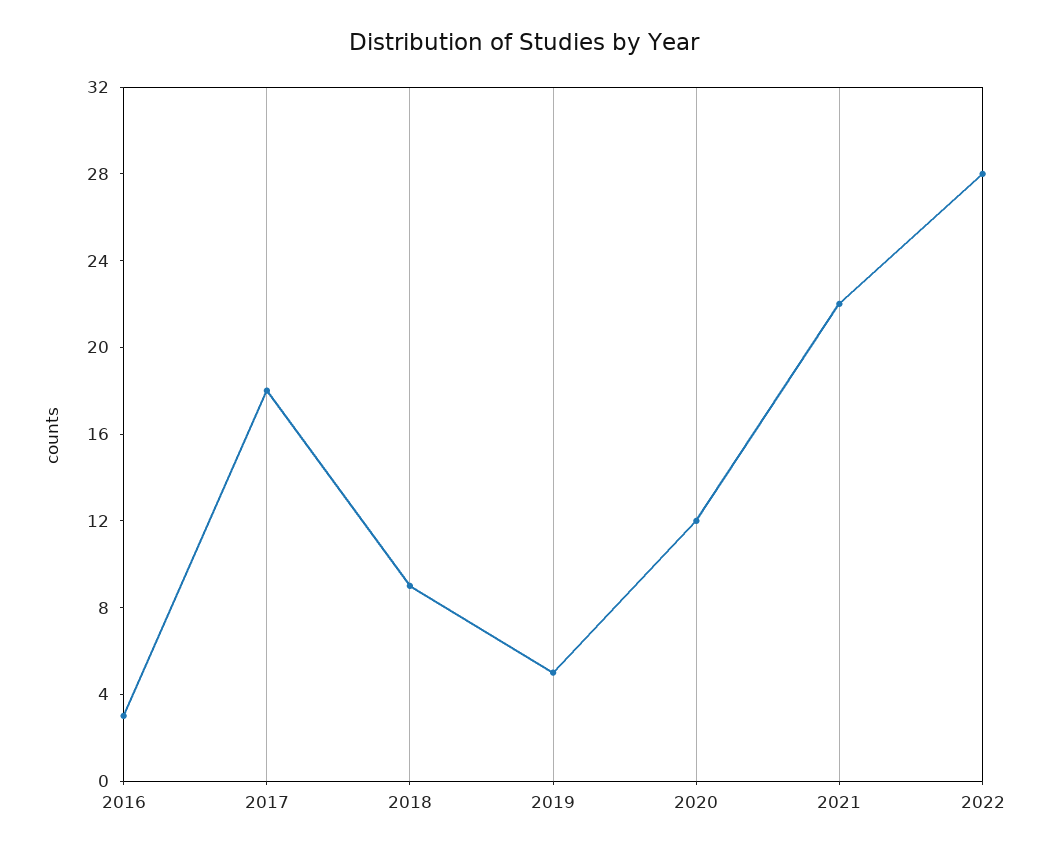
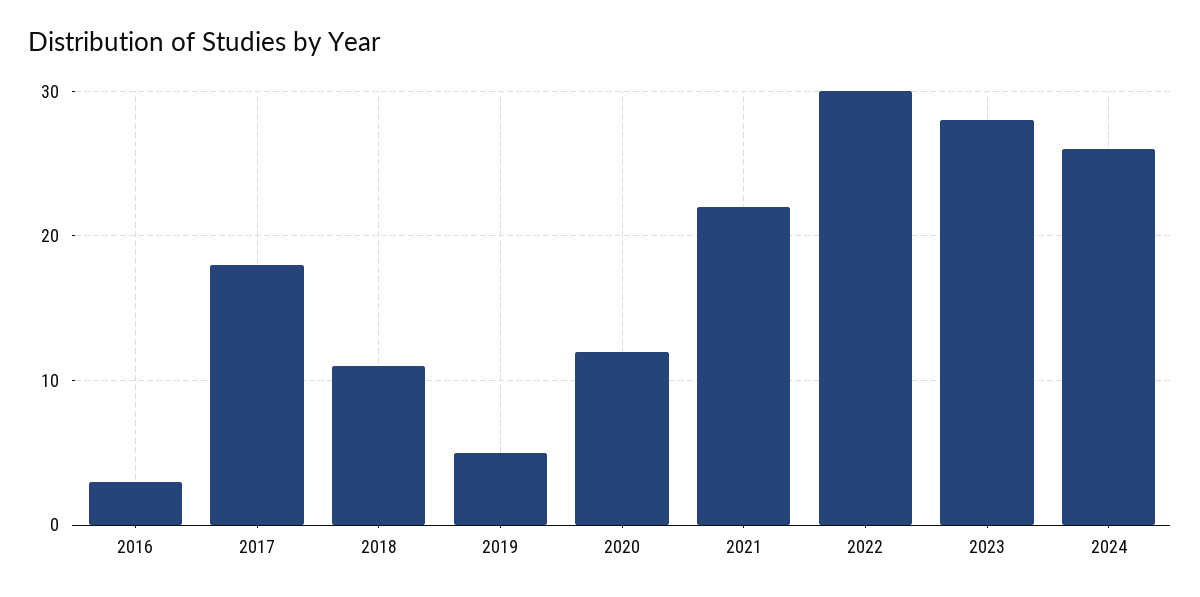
2018: 9 -> 11
2022: 28 -> 30
2023: none -> 28
2024: none -> 26

